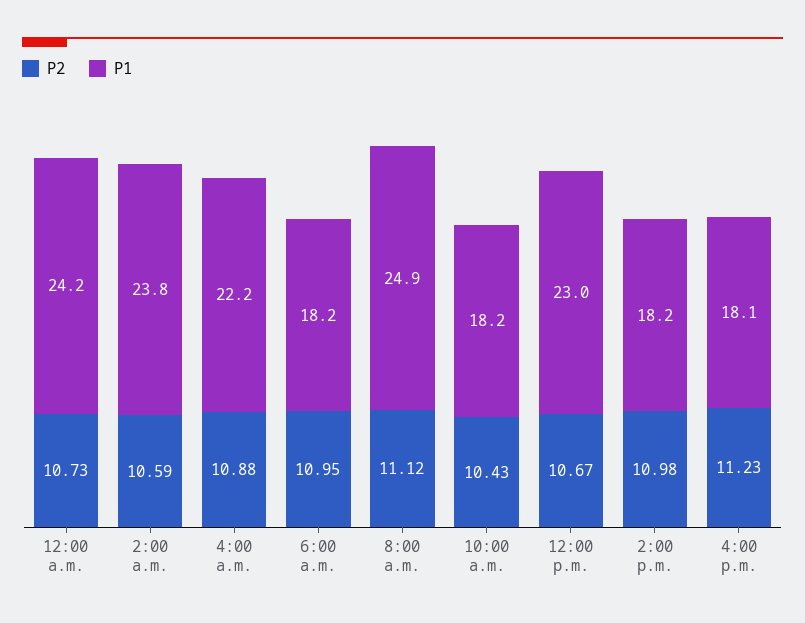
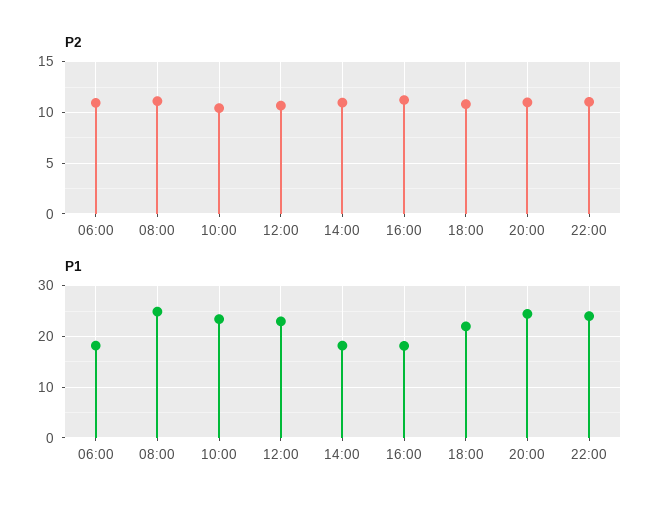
P2, 12:00 a.m.: 10.73 -> none
P1, 12:00 a.m.: 24.2 -> none
P2, 2:00 a.m.: 10.59 -> none
P1, 2:00 a.m.: 23.8 -> none
P2, 4:00 a.m.: 10.88 -> none
P1, 4:00 a.m.: 22.2 -> none
P1, 10:00 a.m.: 18.2 -> 24
P2, 18:00: none -> 11
P2, 20:00: none -> 11
P2, 22:00: none -> 11
P1, 18:00: none -> 22
P1, 20:00: none -> 24
P1, 22:00: none -> 24

